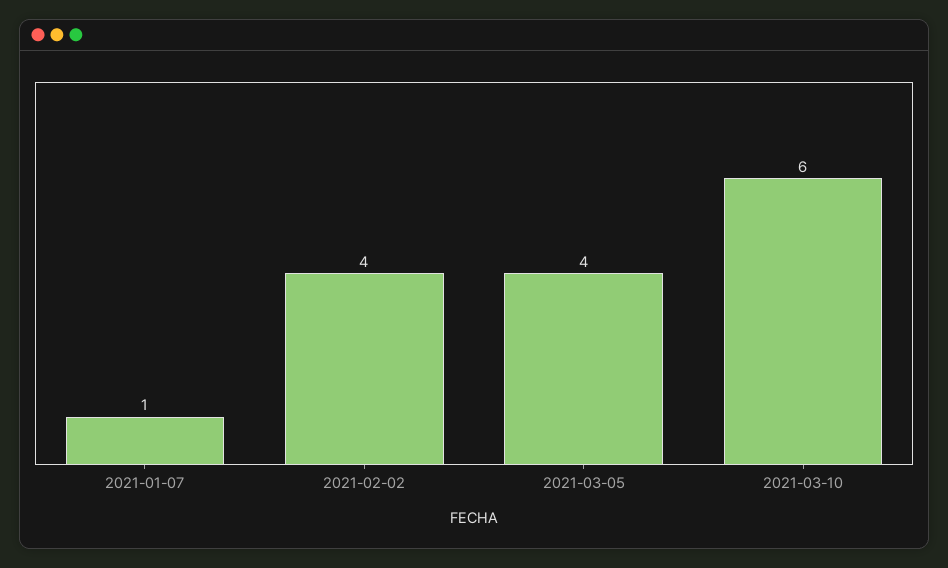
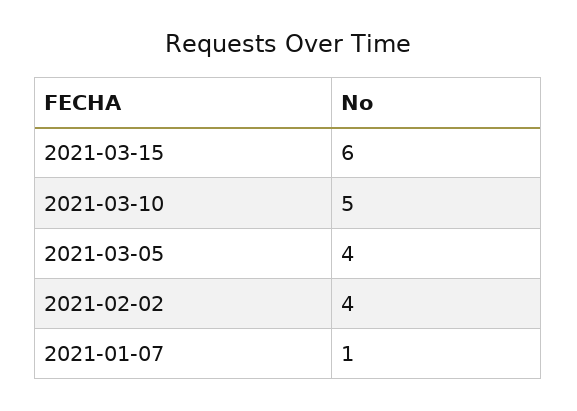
2021-03-10: 6 -> 5
2021-03-15: none -> 6

